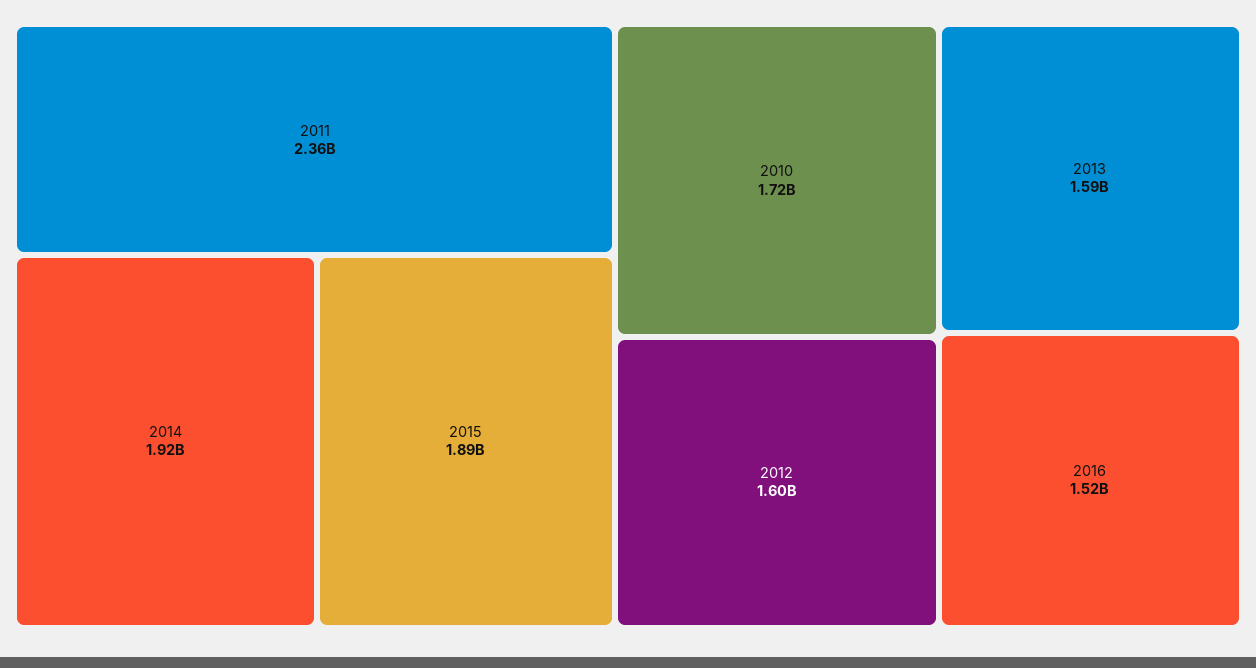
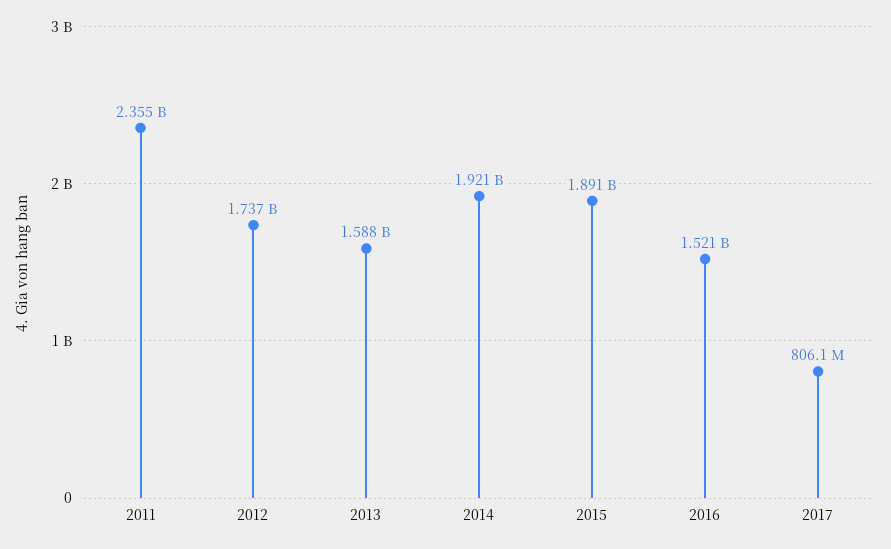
2010: 1720000000 -> none
2012: 1600000000 -> 1737000000
2017: none -> 806100000

